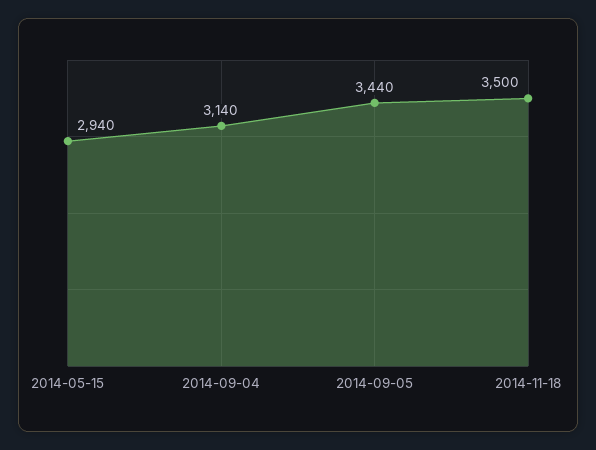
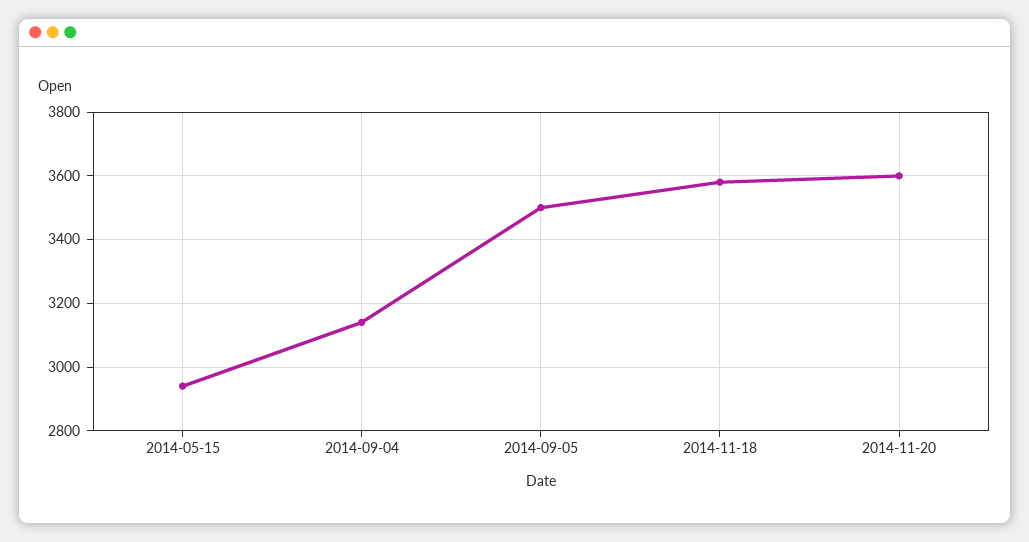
2014-09-05: 3440 -> 3500
2014-11-18: 3500 -> 3580
2014-11-20: none -> 3600

